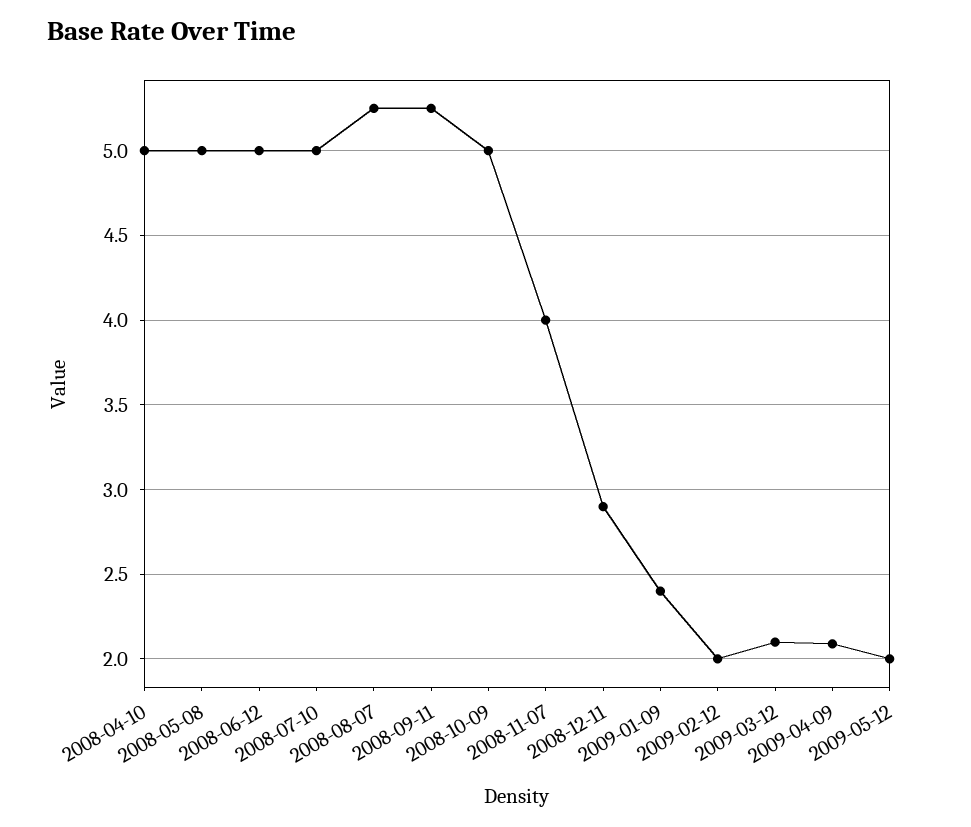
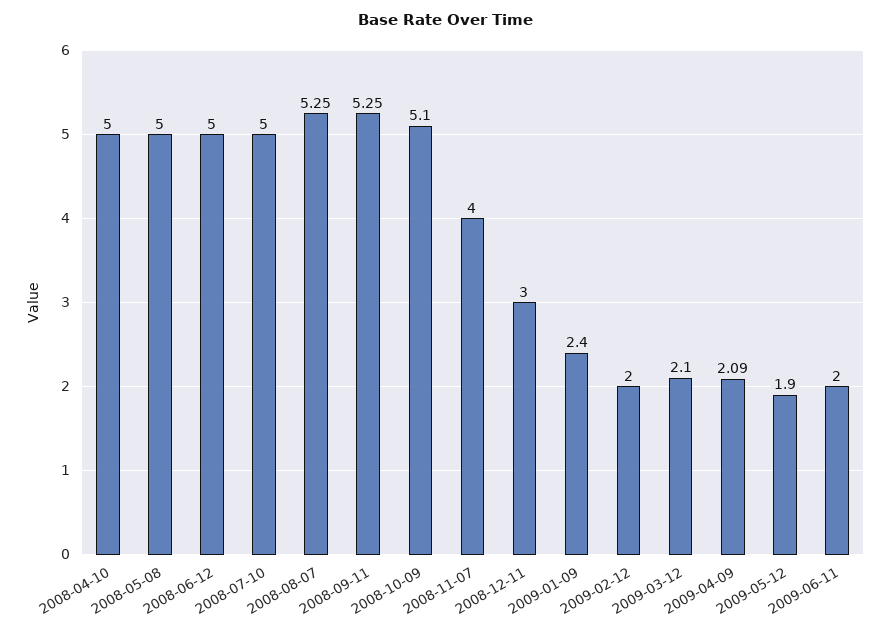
2008-10-09: 5 -> 5.1
2008-12-11: 2.9 -> 3
2009-05-12: 2 -> 1.9
2009-06-11: none -> 2

